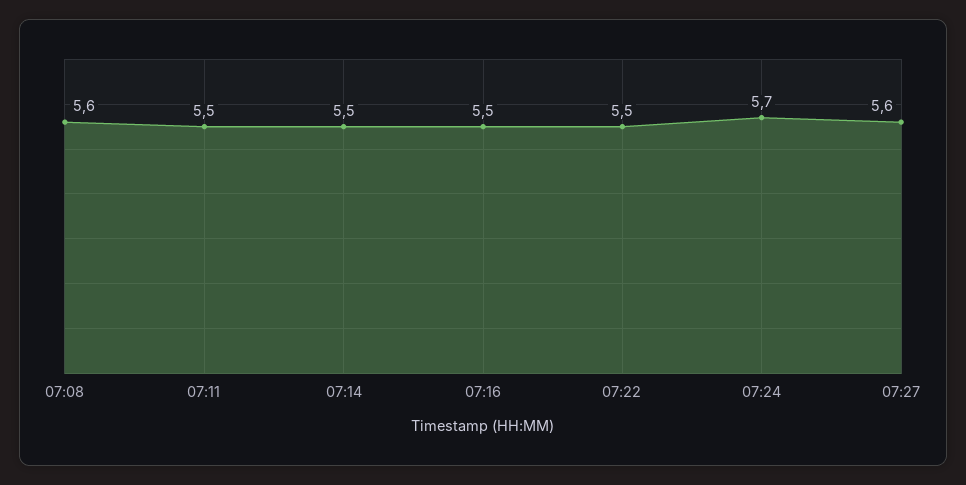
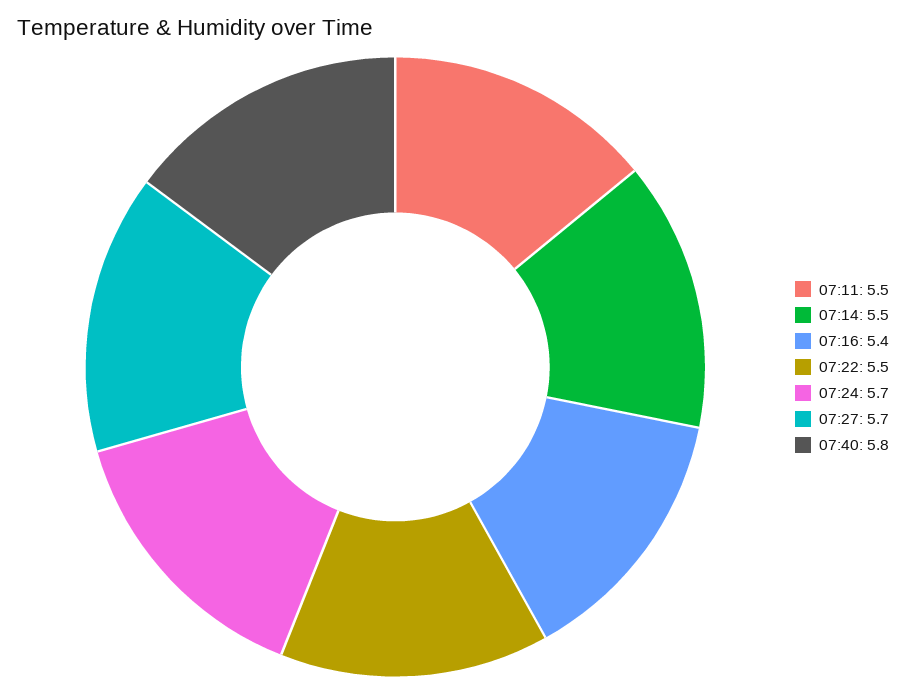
07:08: 5.6 -> none
07:16: 5.5 -> 5.4
07:27: 5.6 -> 5.7
07:40: none -> 5.8

